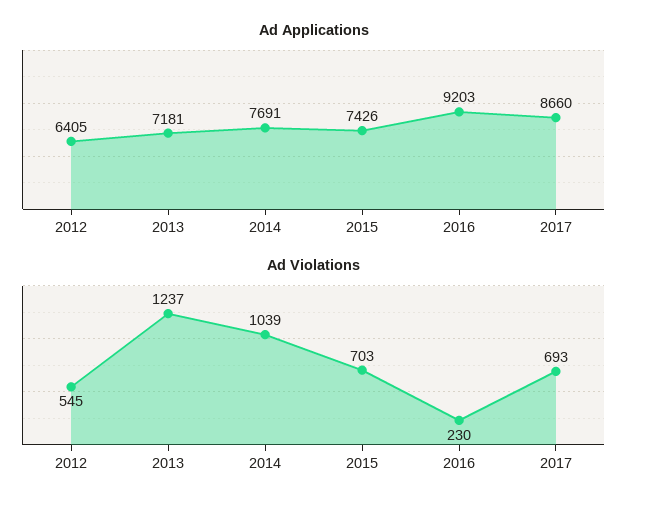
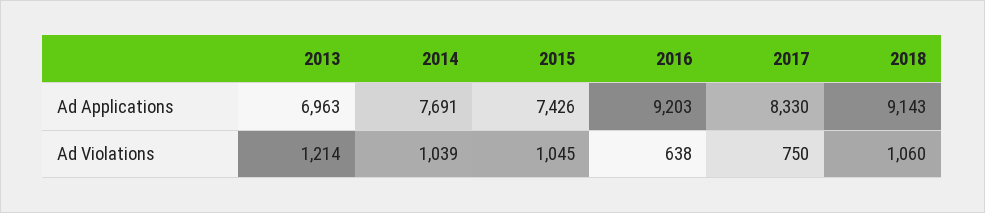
Ad Applications, 2012: 6405 -> none
Ad Applications, 2013: 7181 -> 6963
Ad Applications, 2017: 8660 -> 8330
Ad Violations, 2012: 545 -> none
Ad Violations, 2013: 1237 -> 1214
Ad Violations, 2015: 703 -> 1045
Ad Violations, 2016: 230 -> 638
Ad Violations, 2017: 693 -> 750
Ad Applications, 2018: none -> 9143
Ad Violations, 2018: none -> 1060

